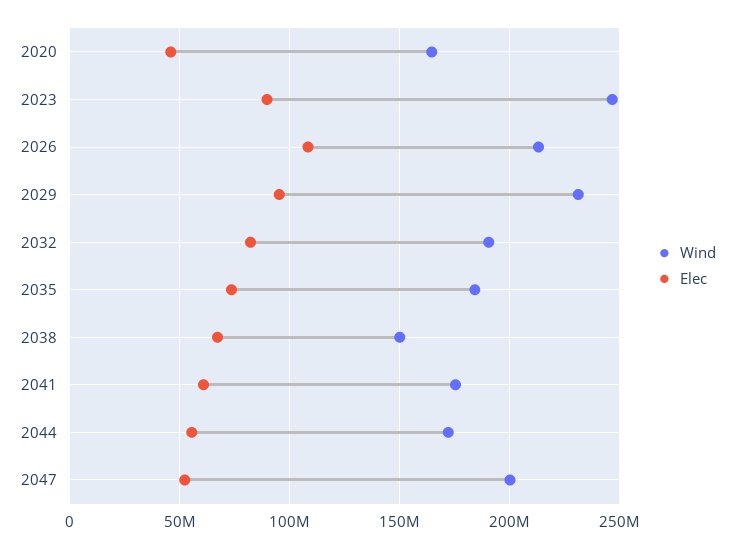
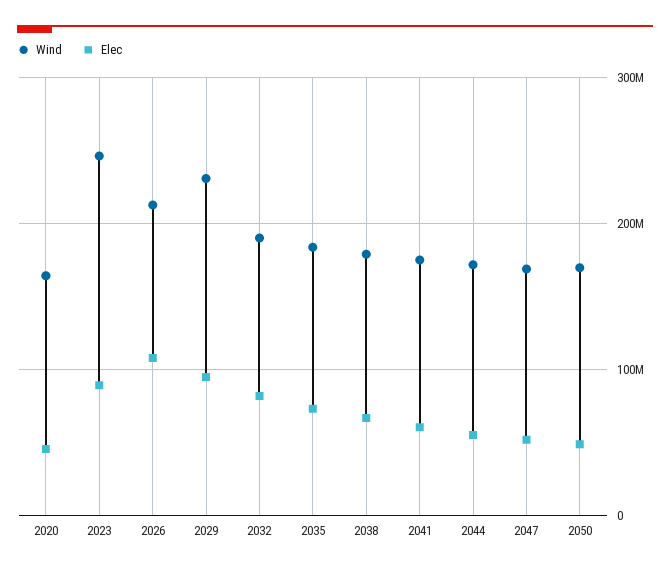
Wind, 2038: 150000000 -> 180000000
Wind, 2047: 200000000 -> 170000000
Wind, 2050: none -> 170000000
Elec, 2050: none -> 50000000

